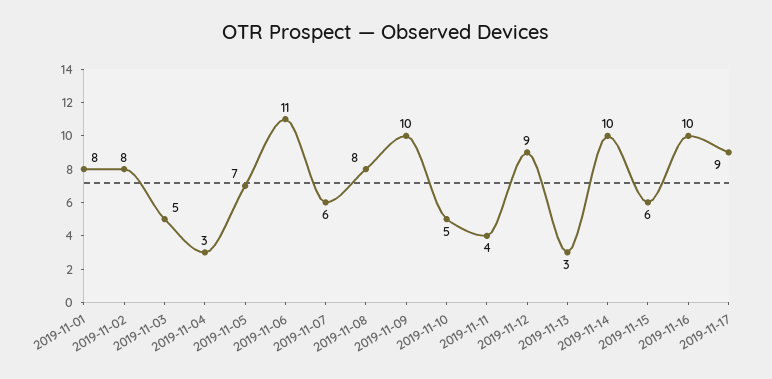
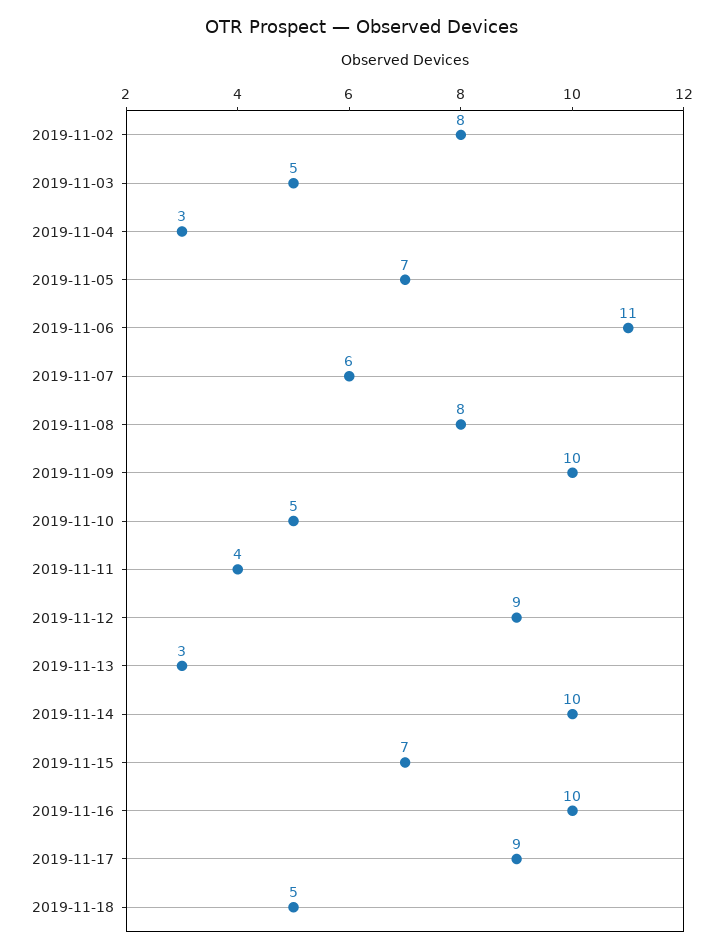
2019-11-01: 8 -> none
2019-11-15: 6 -> 7
2019-11-18: none -> 5

